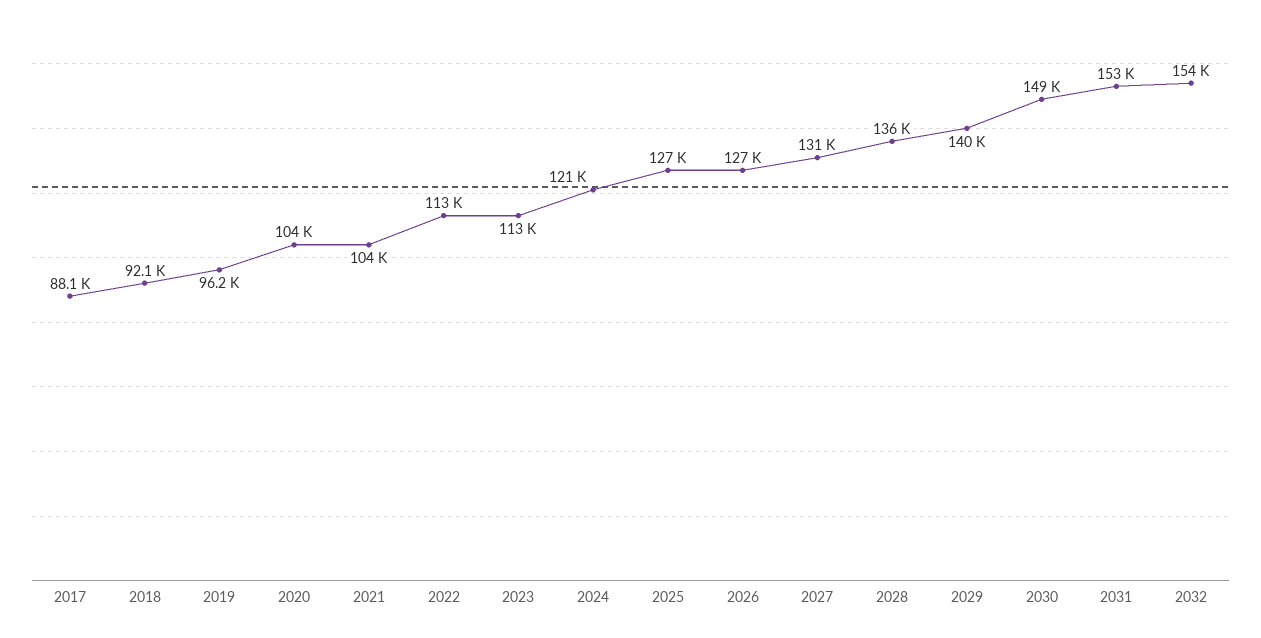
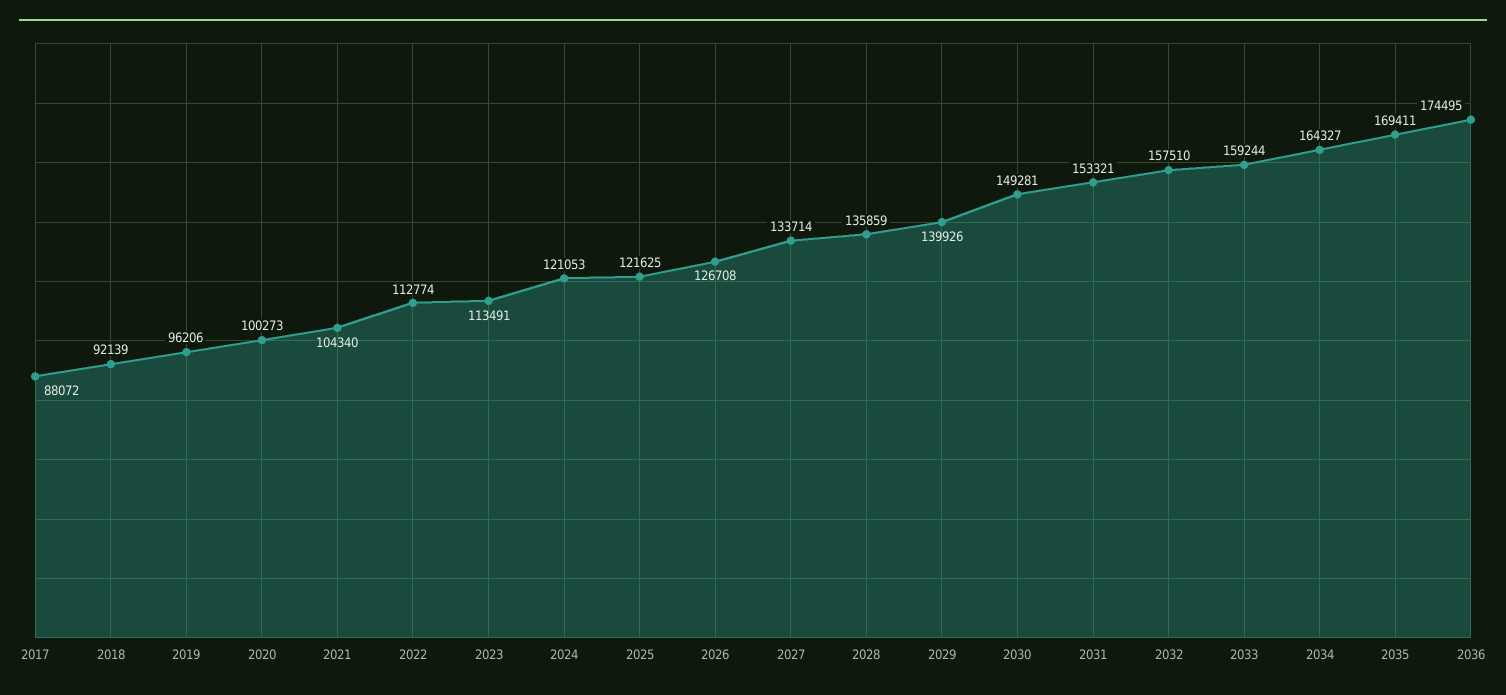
2020: 104000 -> 100273
2025: 127000 -> 121625
2027: 131000 -> 133714
2032: 154000 -> 157510
2033: none -> 159244
2034: none -> 164327
2035: none -> 169411
2036: none -> 174495

